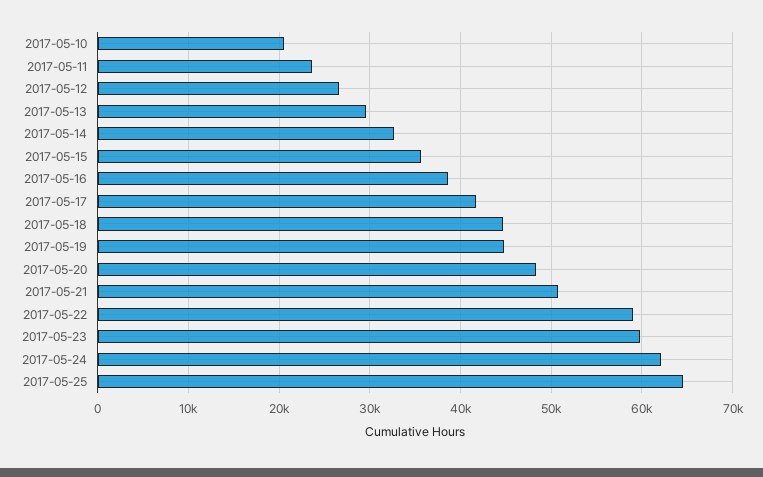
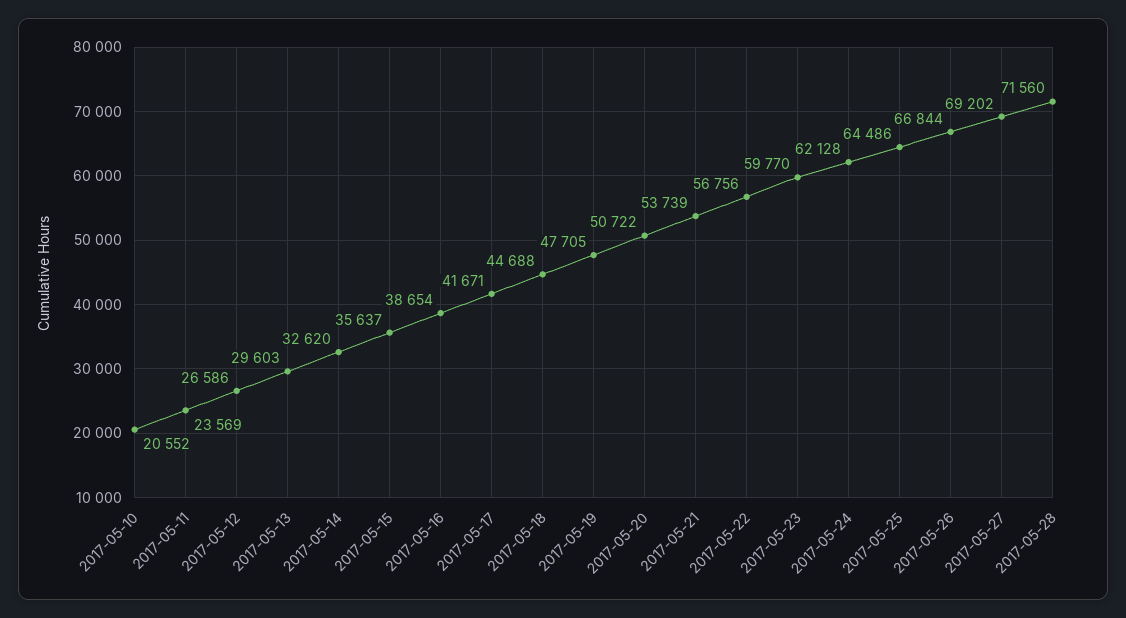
2017-05-19: 45000 -> 47705
2017-05-20: 48000 -> 50722
2017-05-21: 51000 -> 53739
2017-05-22: 59000 -> 56756
2017-05-26: none -> 66844
2017-05-27: none -> 69202
2017-05-28: none -> 71560

